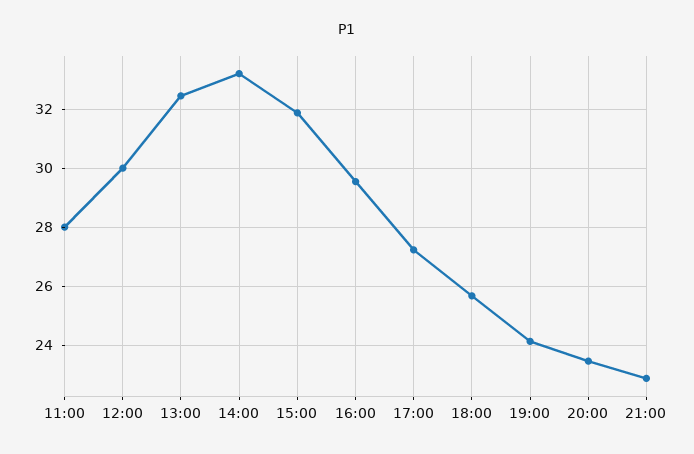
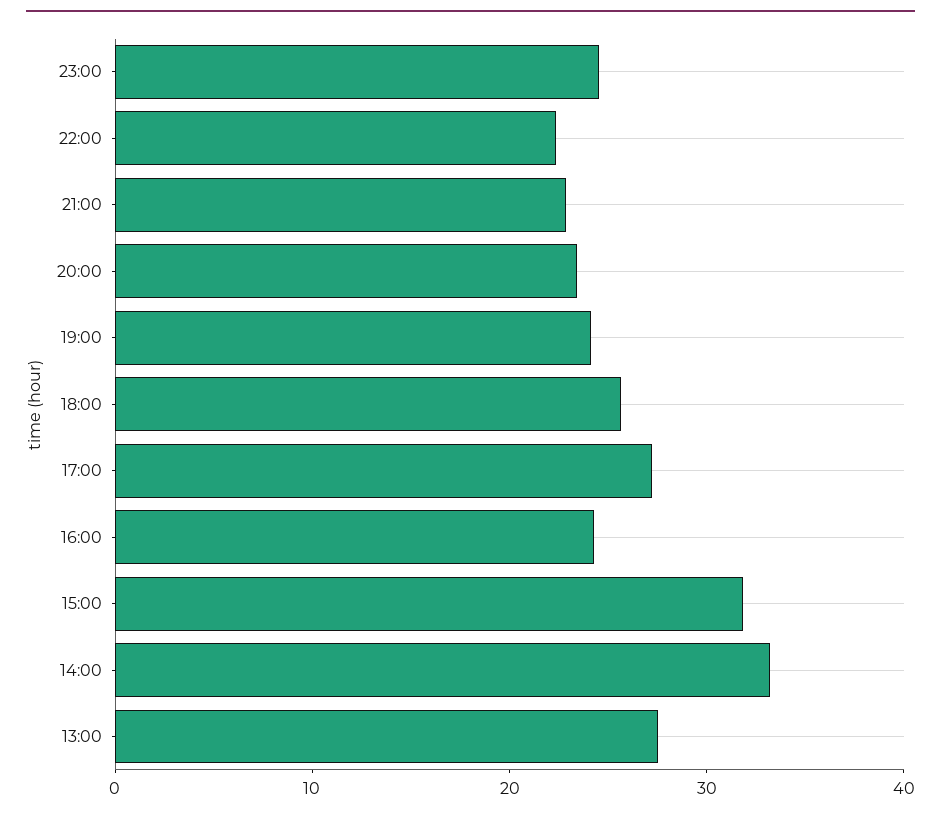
11:00: 28 -> none
12:00: 30 -> none
13:00: 32.5 -> 28
16:00: 29.5 -> 24
23:00: none -> 24
22:00: none -> 22

